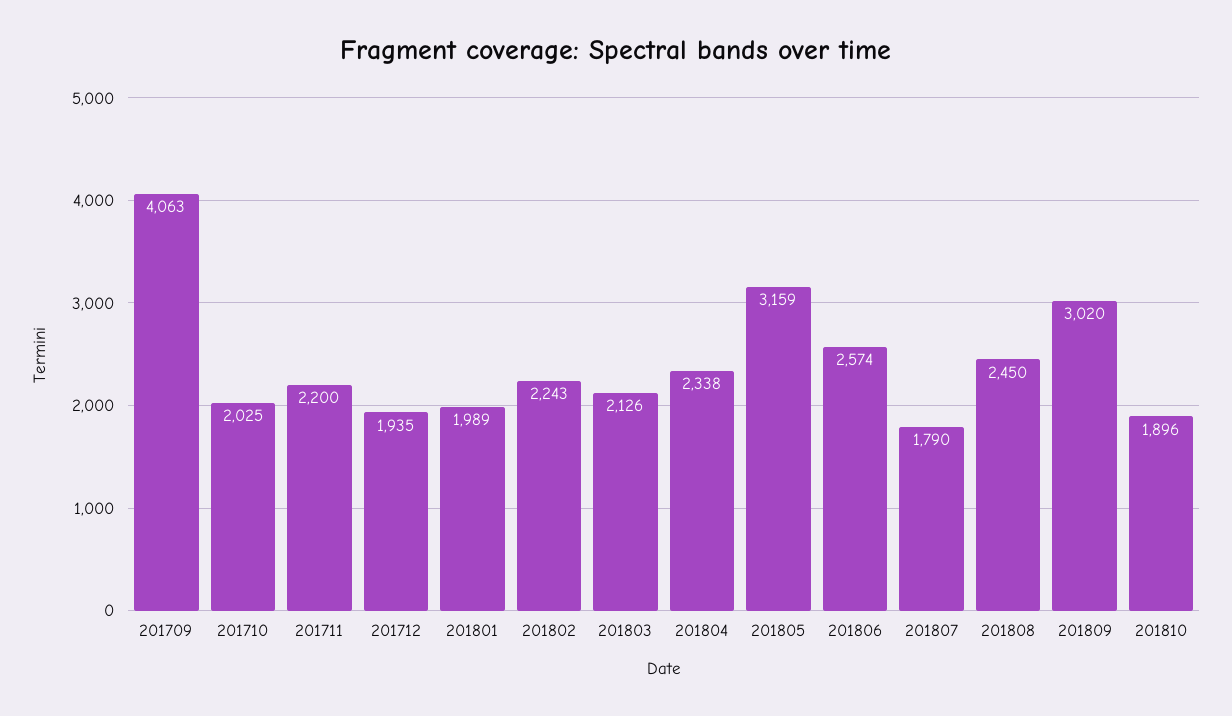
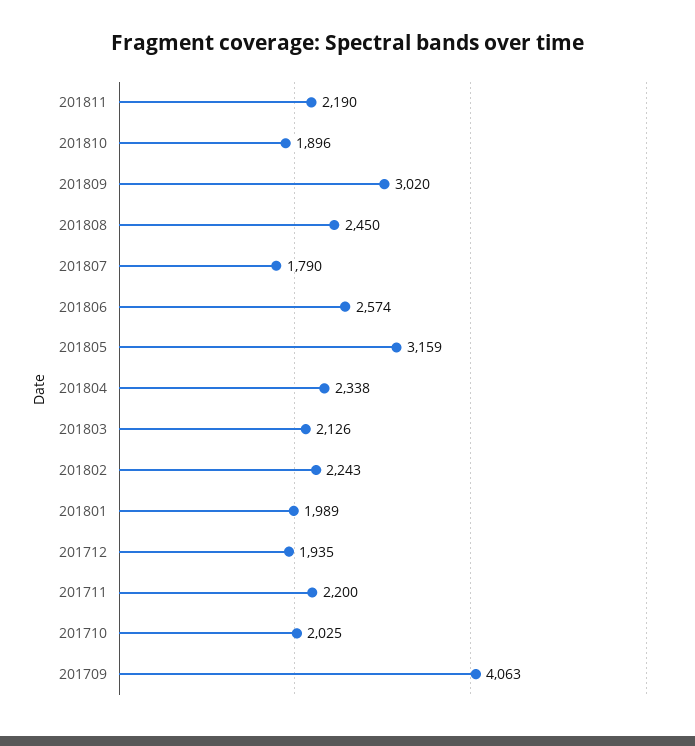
201811: none -> 2190

